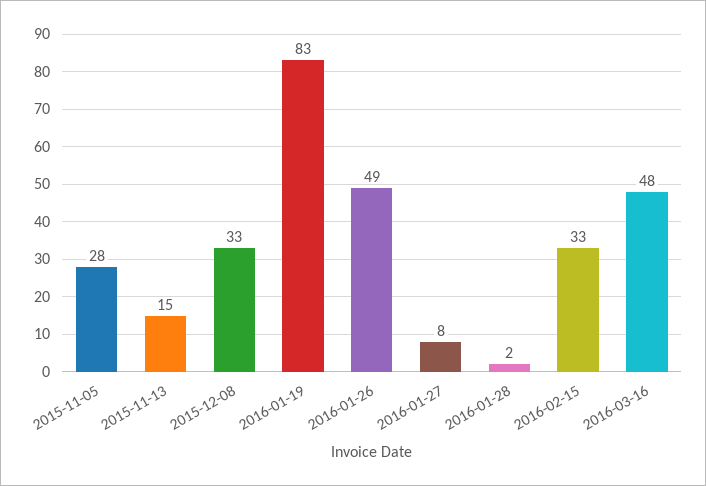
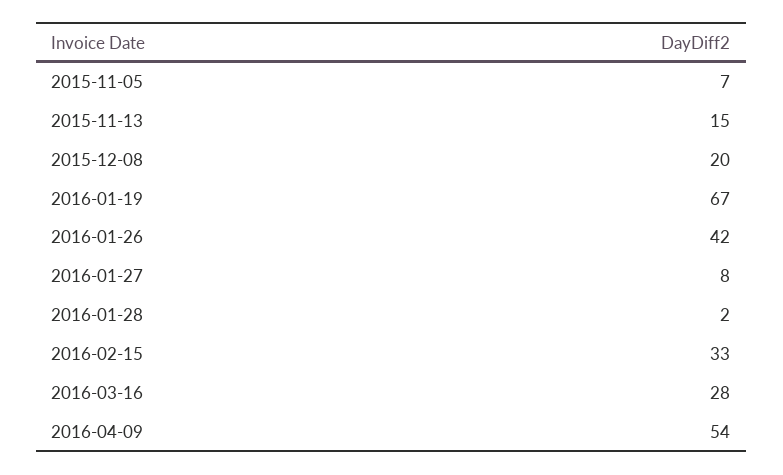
2015-11-05: 28 -> 7
2015-12-08: 33 -> 20
2016-01-19: 83 -> 67
2016-01-26: 49 -> 42
2016-03-16: 48 -> 28
2016-04-09: none -> 54

